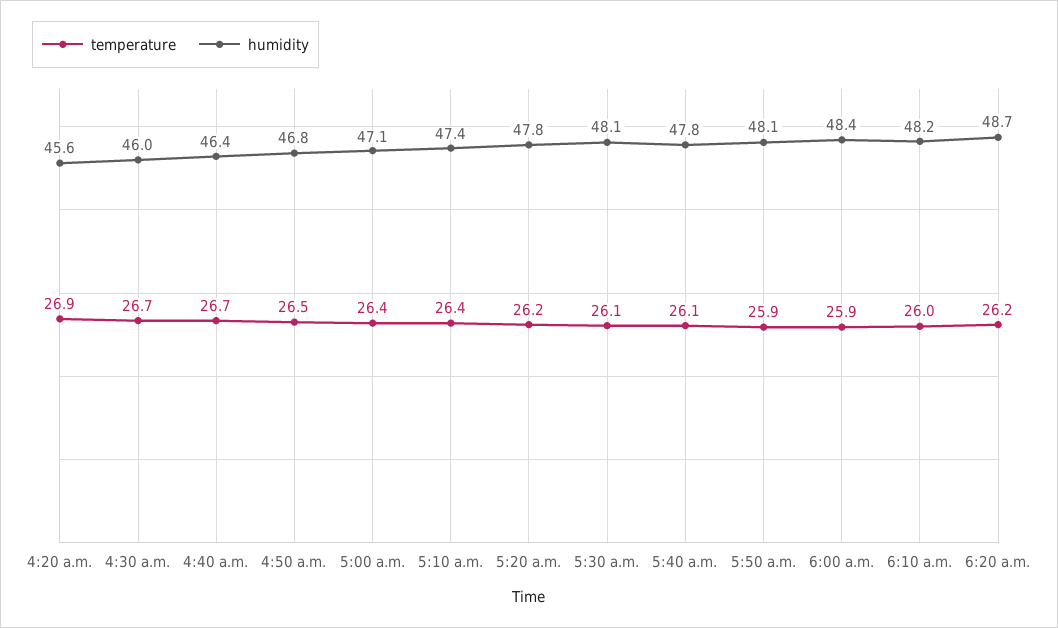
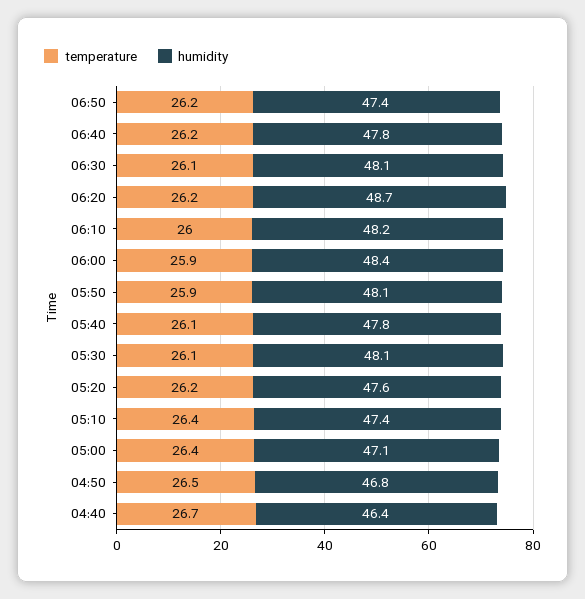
temperature, 4:20 a.m.: 26.9 -> none
humidity, 4:20 a.m.: 45.6 -> none
temperature, 4:30 a.m.: 26.7 -> none
humidity, 4:30 a.m.: 46 -> none
humidity, 5:20 a.m.: 47.8 -> 47.6
temperature, 06:50: none -> 26.2
humidity, 06:50: none -> 47.4
temperature, 06:40: none -> 26.2
humidity, 06:40: none -> 47.8
temperature, 06:30: none -> 26.1
humidity, 06:30: none -> 48.1

